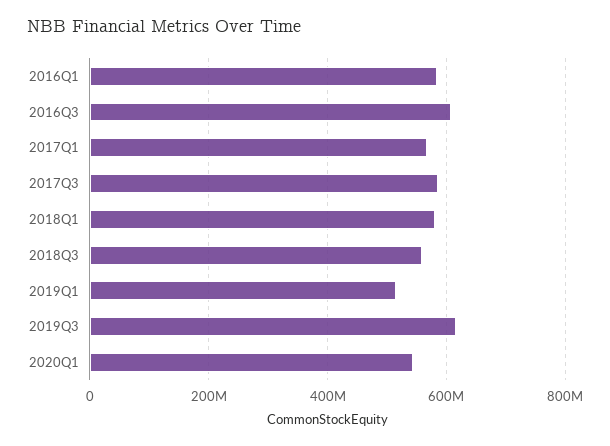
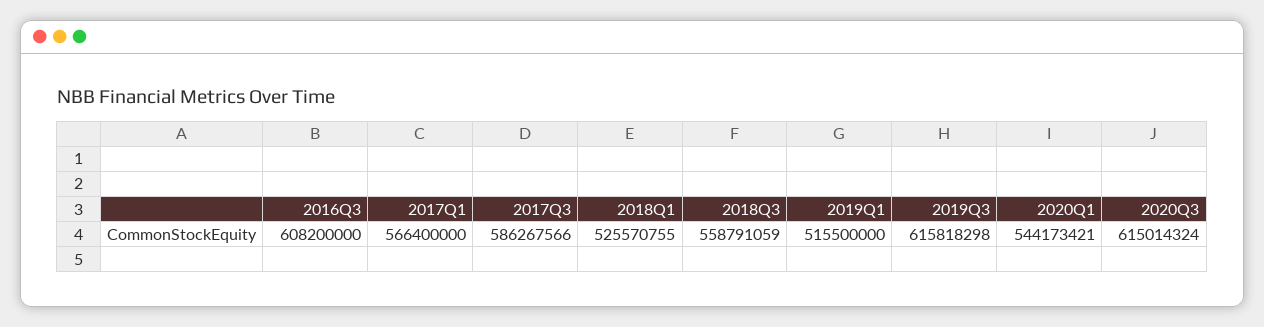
2016Q1: 580000000 -> none
2018Q1: 580000000 -> 525570755
2020Q3: none -> 615014324

